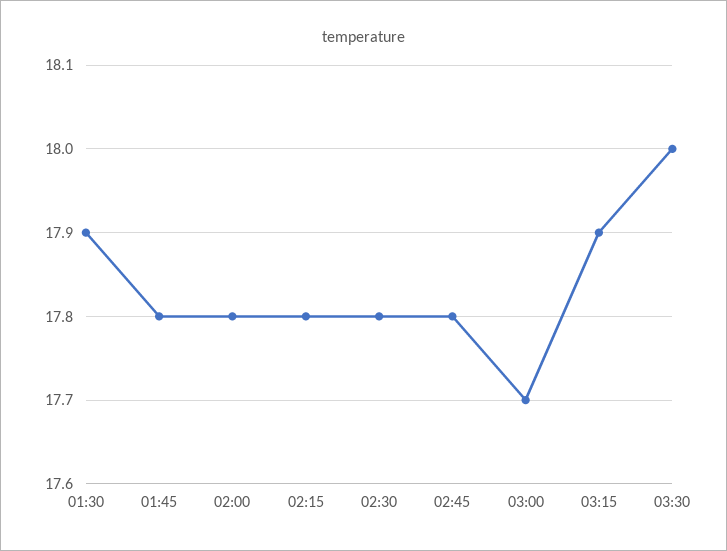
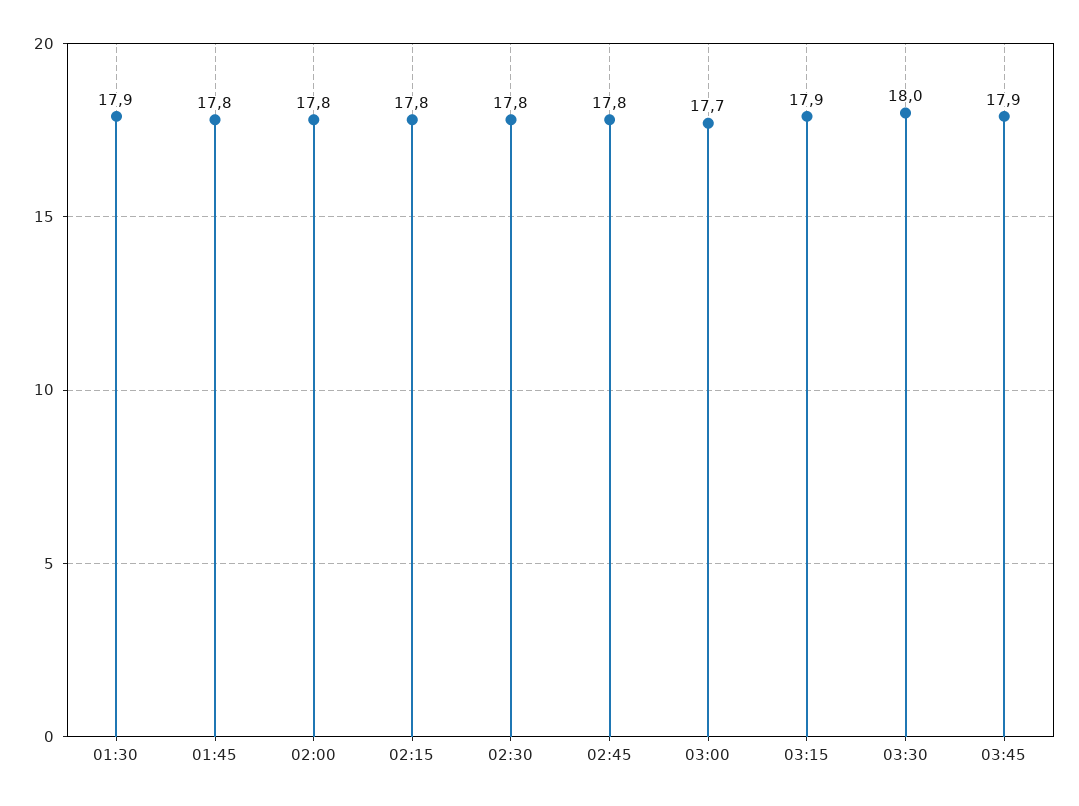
03:45: none -> 17.9

